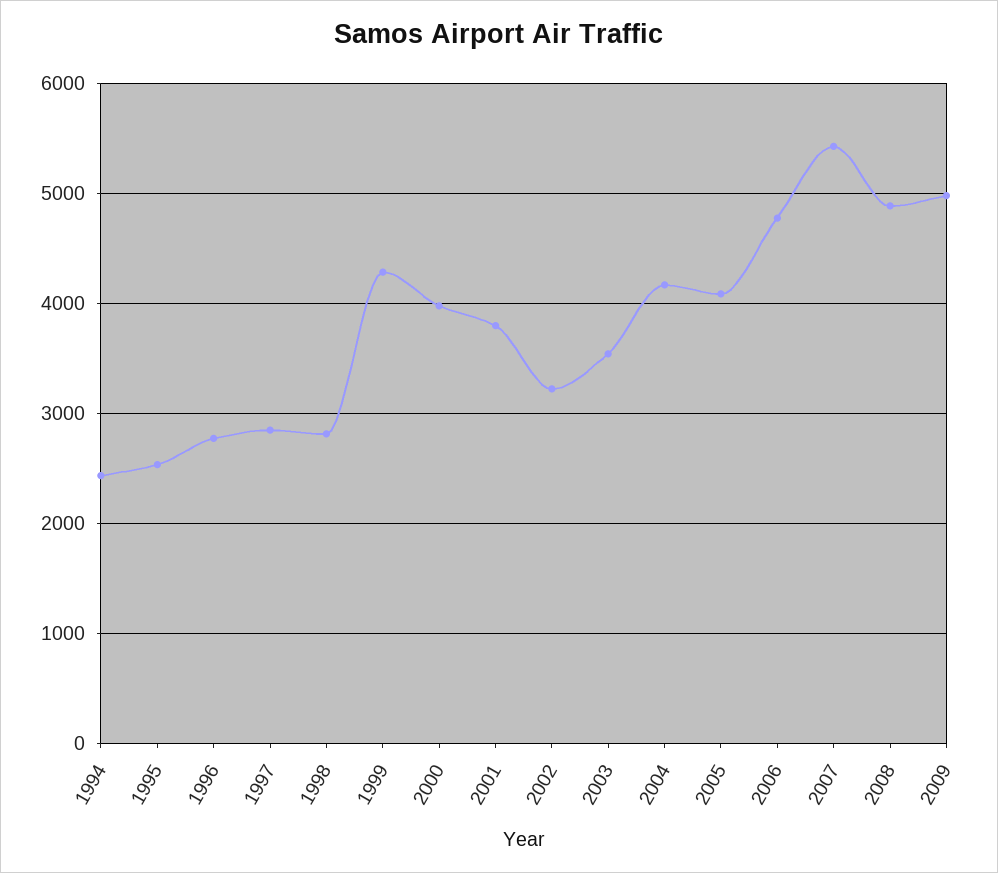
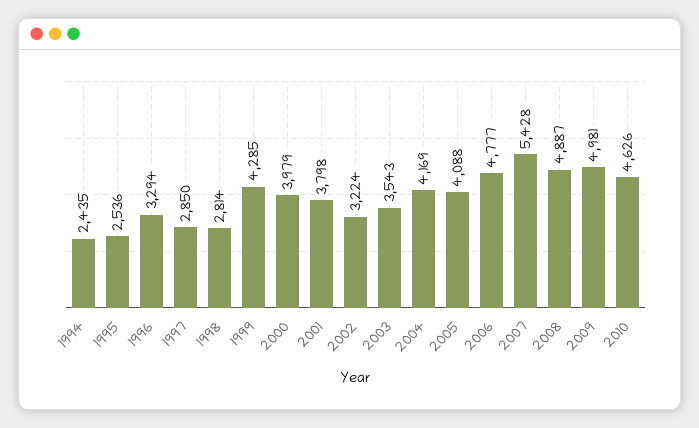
1996: 2800 -> 3294
2010: none -> 4626

